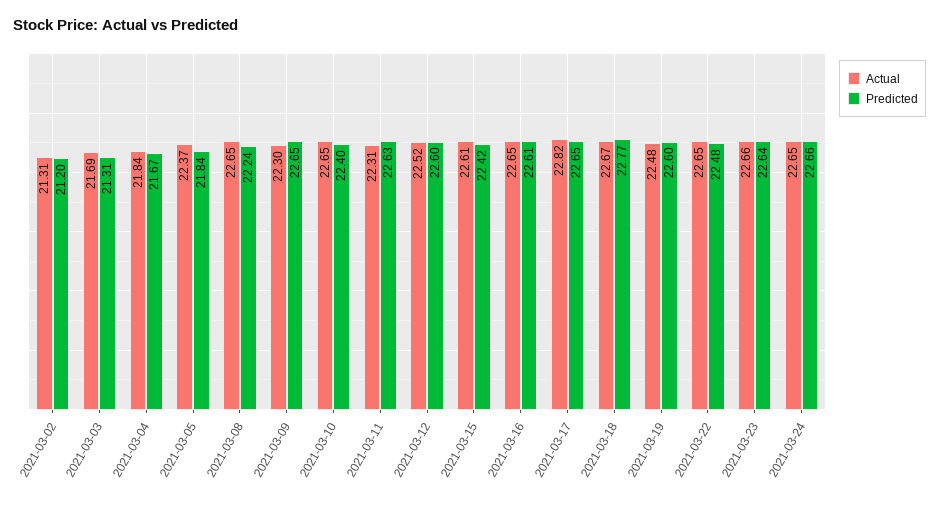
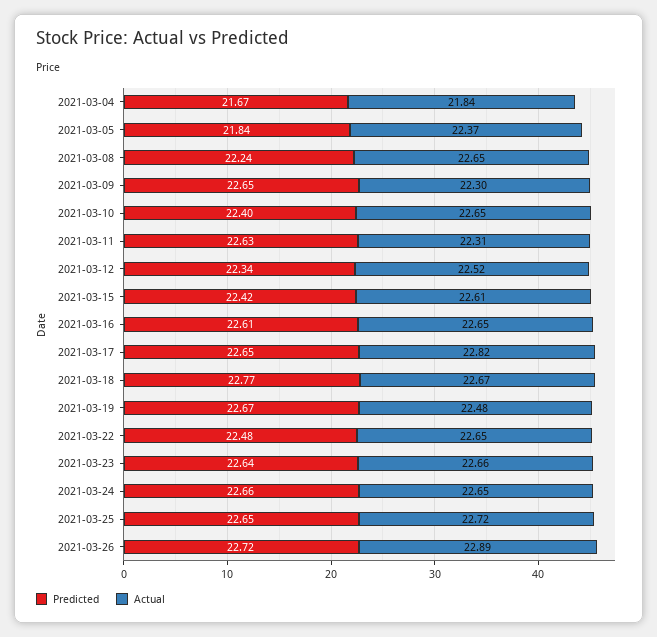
Actual, 2021-03-02: 21.31 -> none
Predicted, 2021-03-02: 21.2 -> none
Actual, 2021-03-03: 21.69 -> none
Predicted, 2021-03-03: 21.31 -> none
Predicted, 2021-03-12: 22.6 -> 22.34
Predicted, 2021-03-19: 22.6 -> 22.67
Predicted, 2021-03-25: none -> 22.65
Actual, 2021-03-25: none -> 22.72
Predicted, 2021-03-26: none -> 22.72
Actual, 2021-03-26: none -> 22.89

